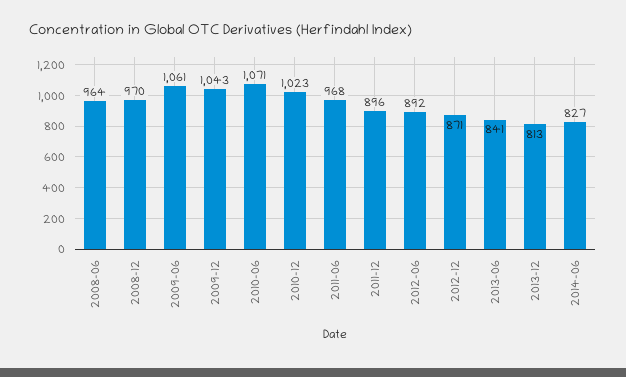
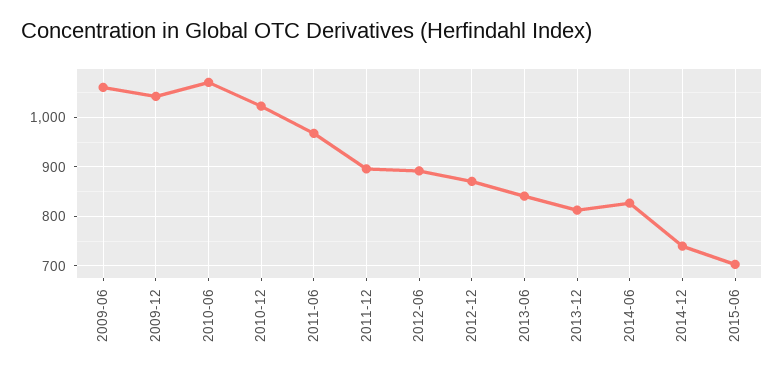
2008-06: 964 -> none
2008-12: 970 -> none
2014-12: none -> 740
2015-06: none -> 700

